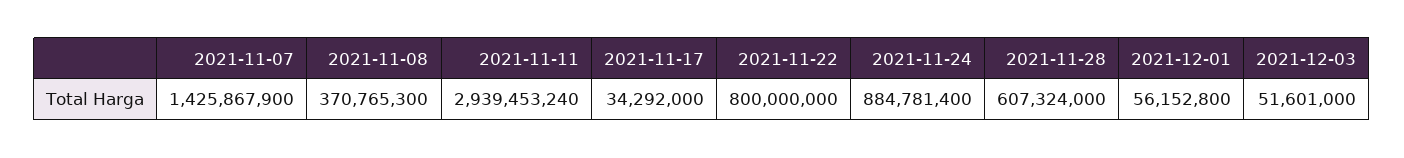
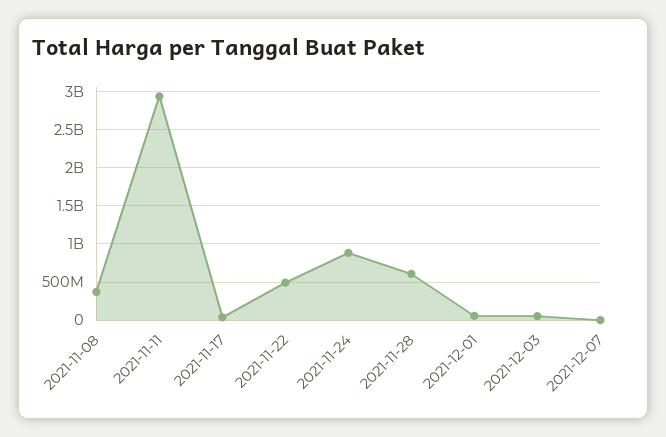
2021-11-07: 1425867900 -> none
2021-11-22: 800000000 -> 500000000
2021-12-07: none -> 0

